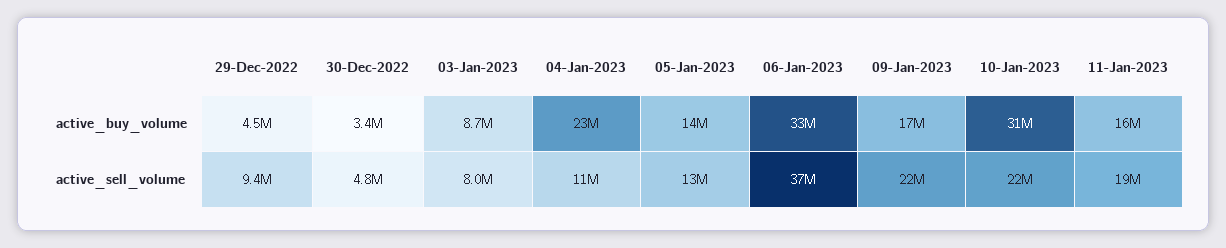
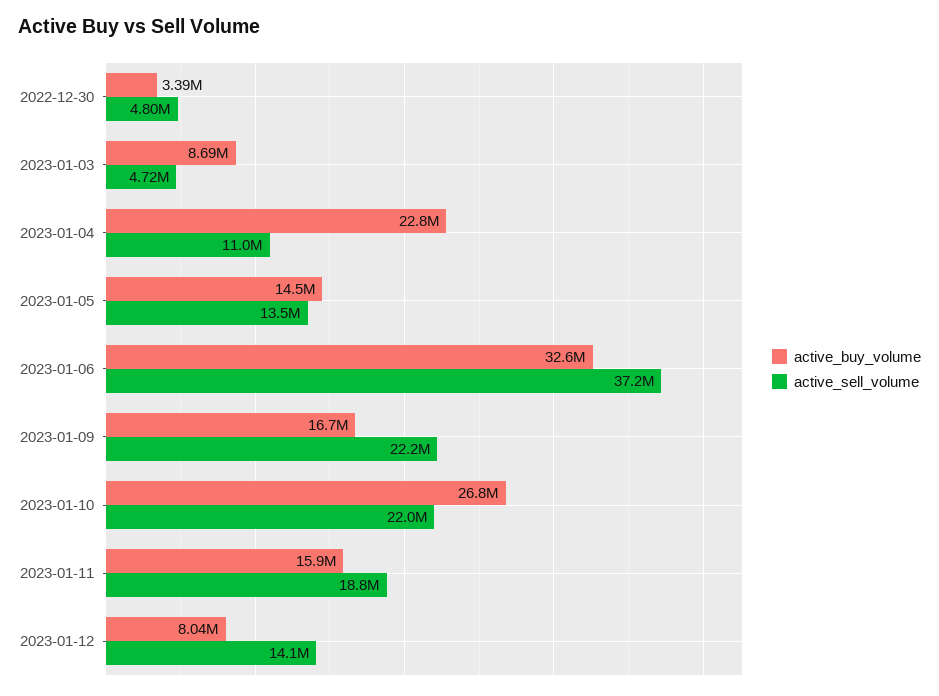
active_buy_volume, 29-Dec-2022: 4500000 -> none
active_buy_volume, 10-Jan-2023: 31000000 -> 26800000
active_sell_volume, 29-Dec-2022: 9400000 -> none
active_sell_volume, 03-Jan-2023: 8000000 -> 4720000
active_buy_volume, 2023-01-12: none -> 8040000
active_sell_volume, 2023-01-12: none -> 14100000

